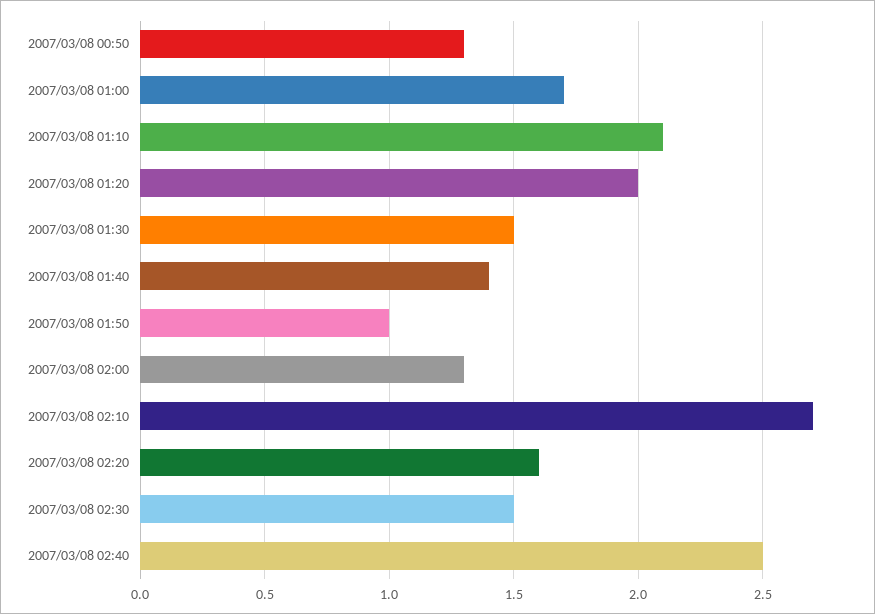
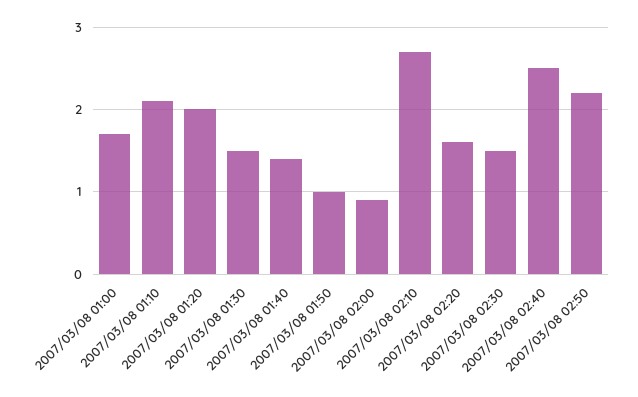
2007/03/08 00:50: 1.3 -> none
2007/03/08 02:00: 1.3 -> 0.9
2007/03/08 02:50: none -> 2.2

